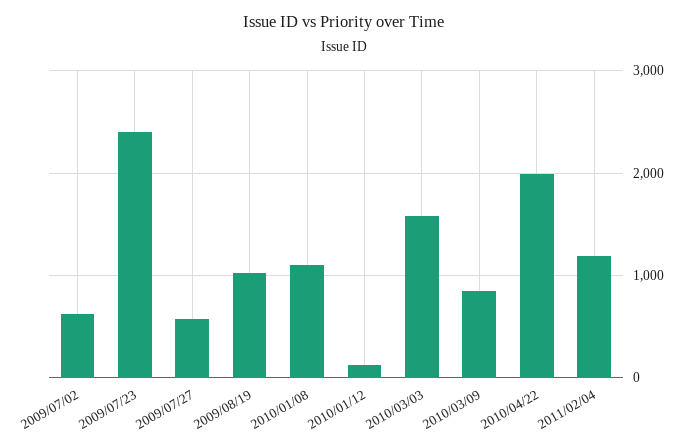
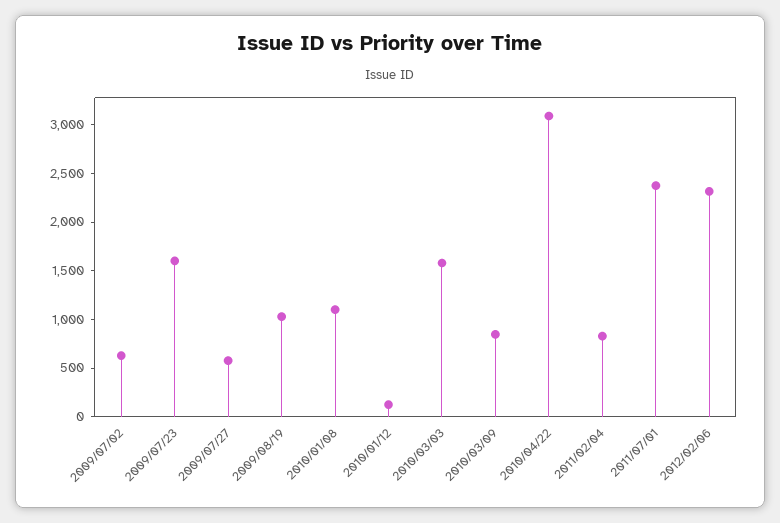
2009/07/23: 2400 -> 1600
2010/04/22: 2000 -> 3100
2011/02/04: 1200 -> 800
2011/07/01: none -> 2400
2012/02/06: none -> 2300

